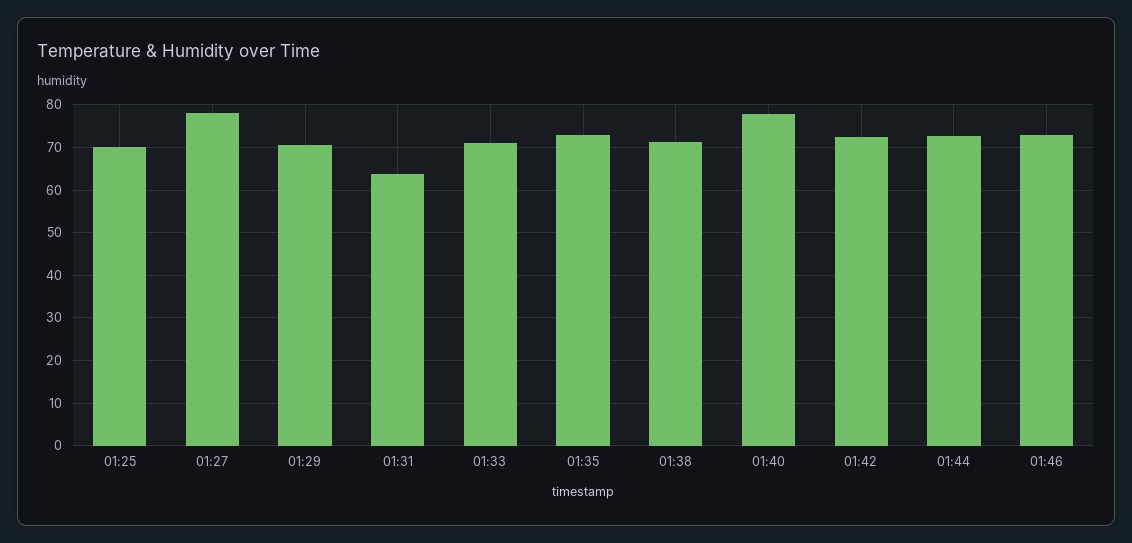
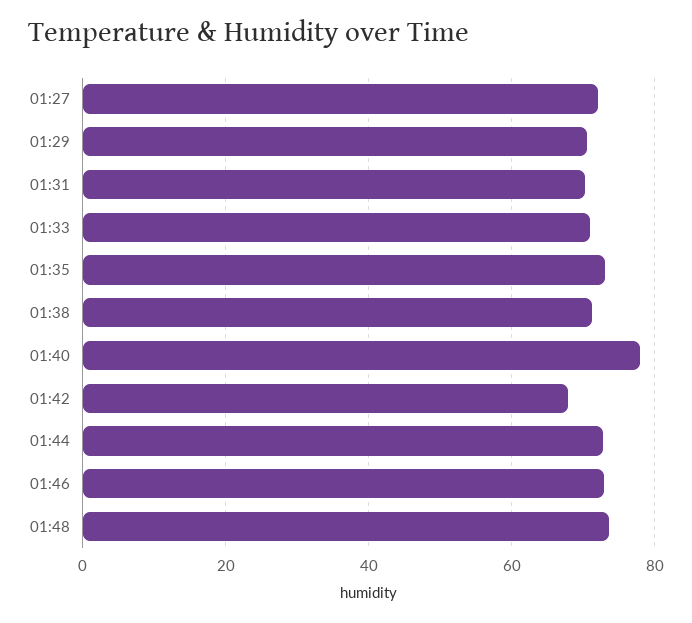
01:25: 70 -> none
01:27: 78 -> 72
01:31: 64 -> 70
01:42: 72 -> 68
01:48: none -> 74

